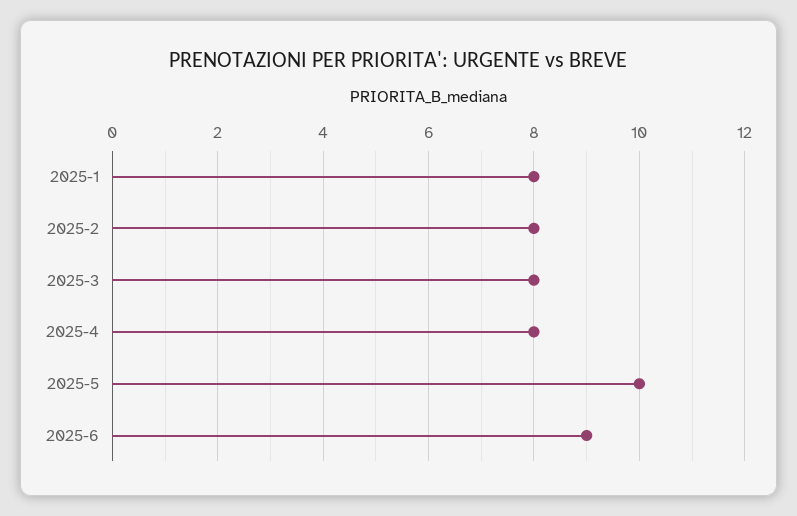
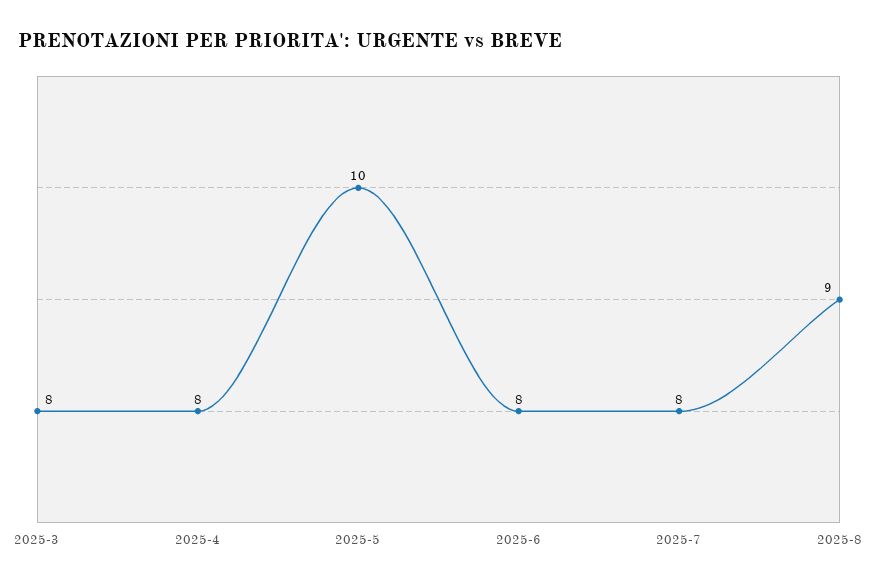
2025-1: 8 -> none
2025-2: 8 -> none
2025-6: 9 -> 8
2025-7: none -> 8
2025-8: none -> 9

